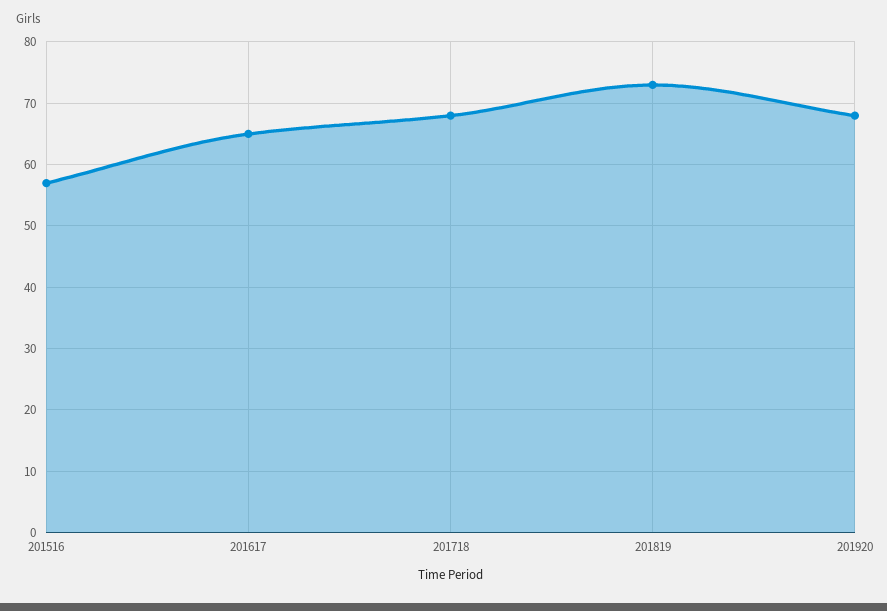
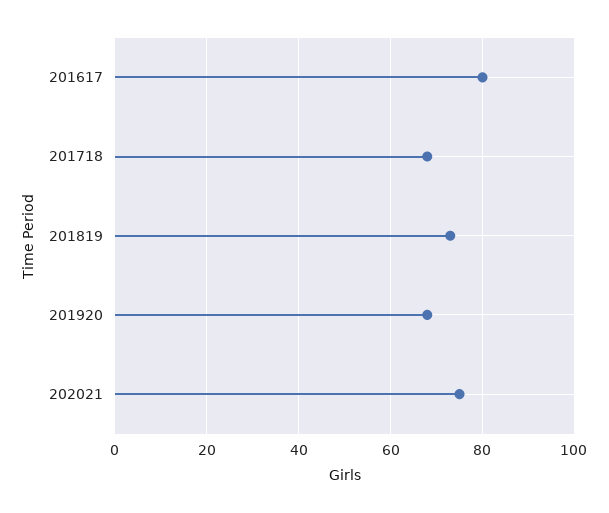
201516: 57 -> none
201617: 65 -> 80
202021: none -> 75

